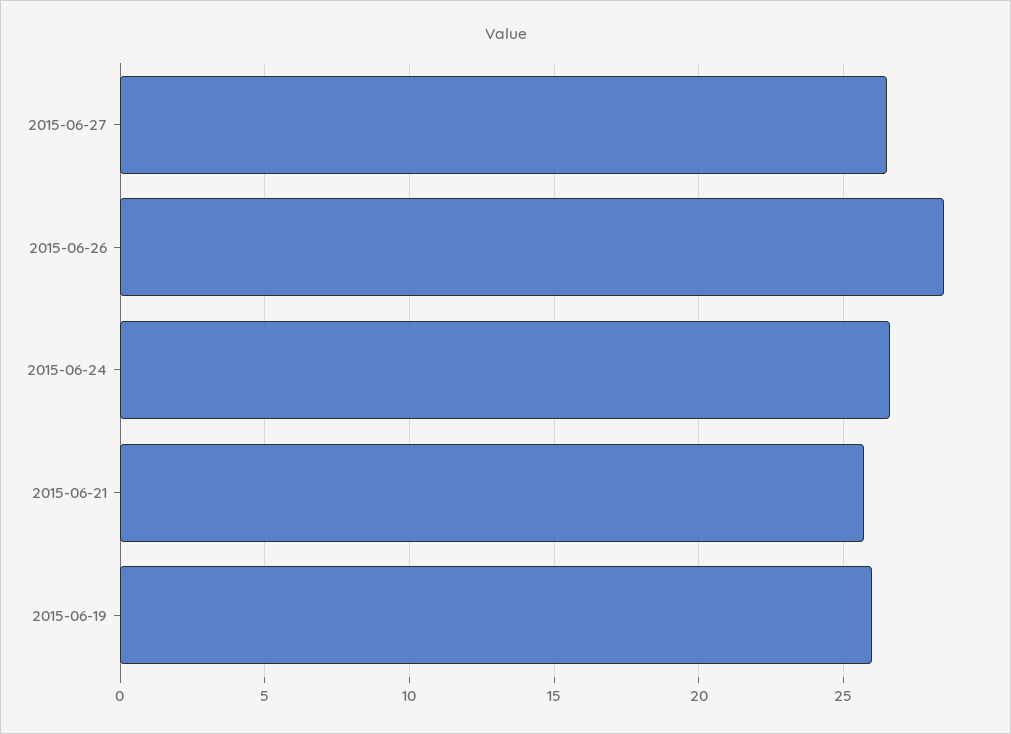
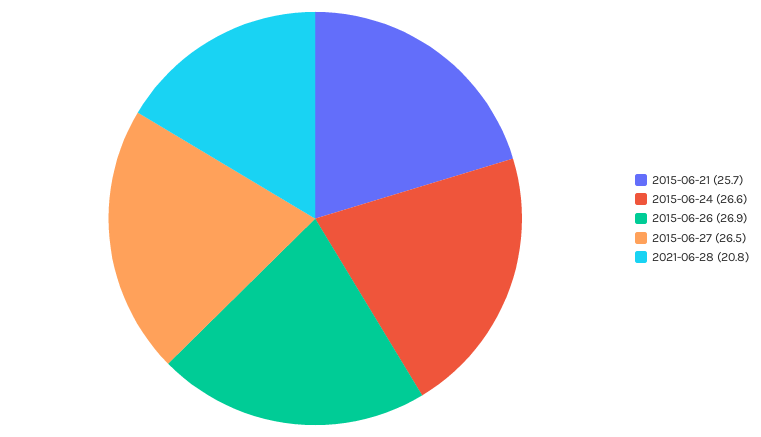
2015-06-26: 28.5 -> 26.9
2015-06-19: 26 -> none
2021-06-28: none -> 20.8

